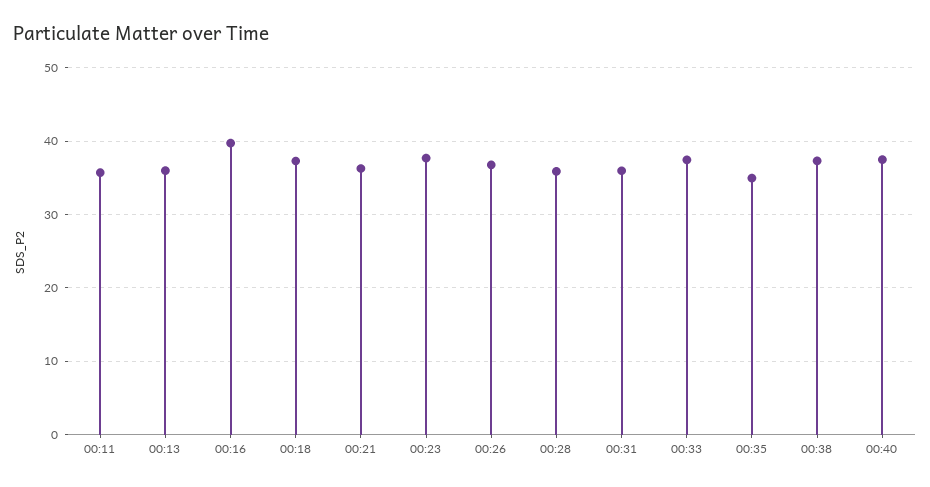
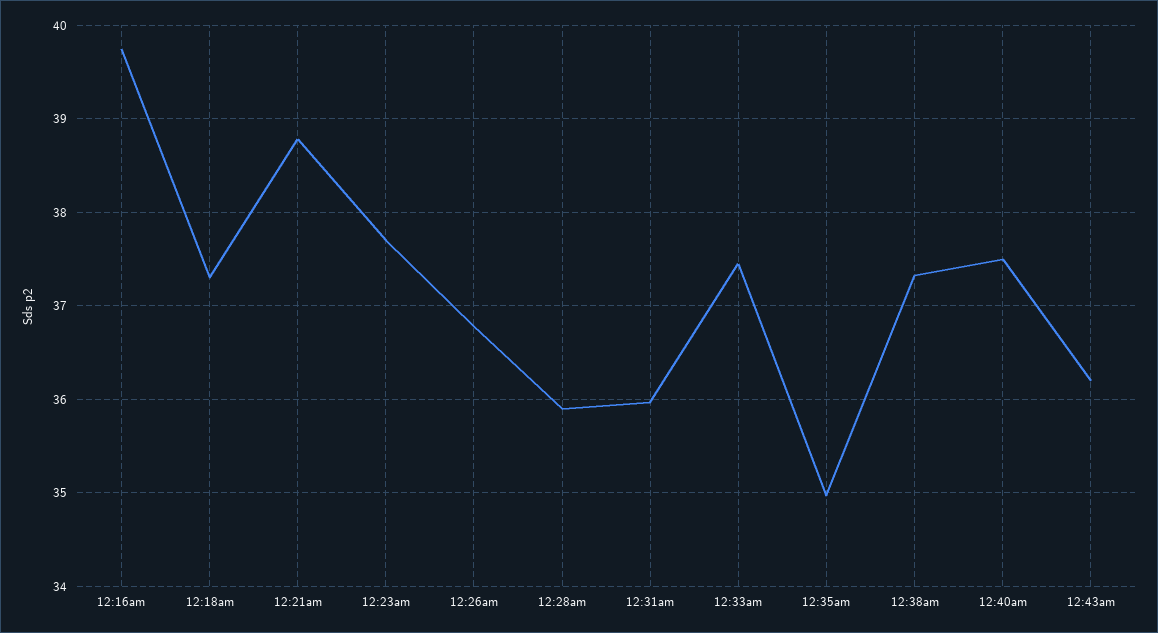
00:11: 36 -> none
00:13: 36 -> none
00:21: 36 -> 38.8
12:43am: none -> 36.2

